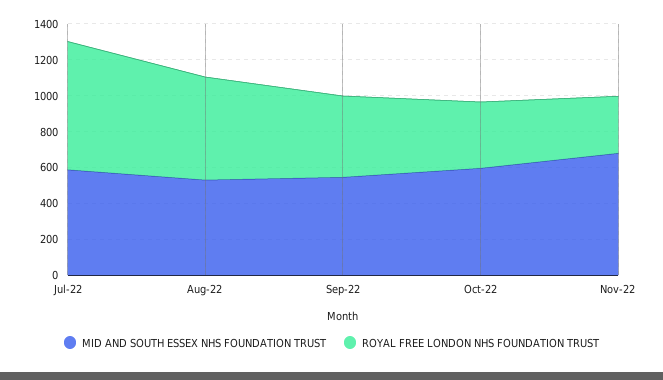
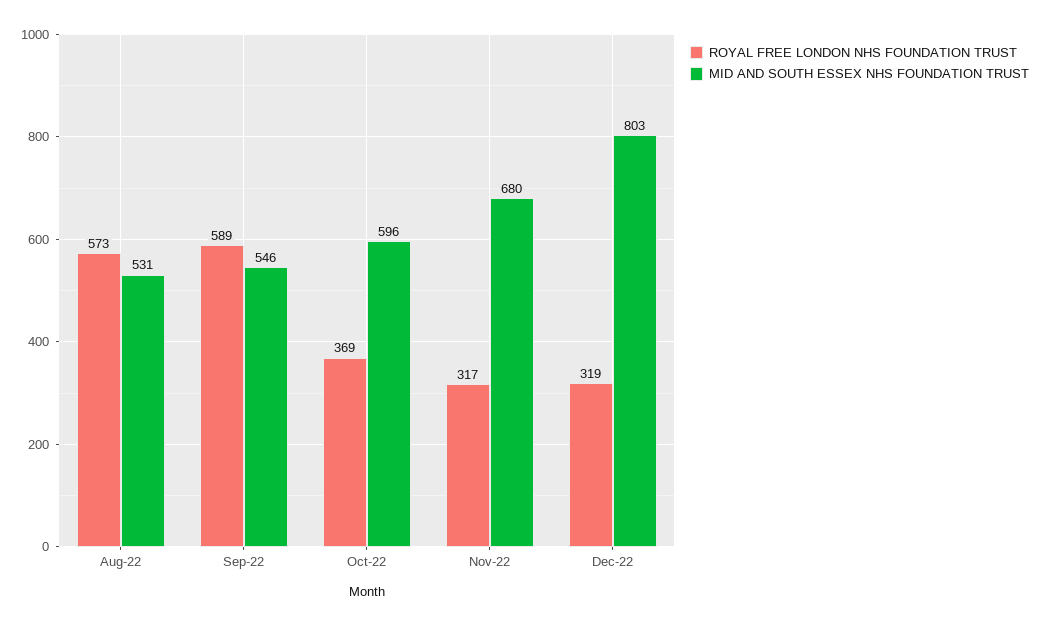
MID AND SOUTH ESSEX NHS FOUNDATION TRUST, Jul-22: 600 -> none
ROYAL FREE LONDON NHS FOUNDATION TRUST, Jul-22: 700 -> none
ROYAL FREE LONDON NHS FOUNDATION TRUST, Sep-22: 450 -> 589
ROYAL FREE LONDON NHS FOUNDATION TRUST, Dec-22: none -> 319
MID AND SOUTH ESSEX NHS FOUNDATION TRUST, Dec-22: none -> 803

